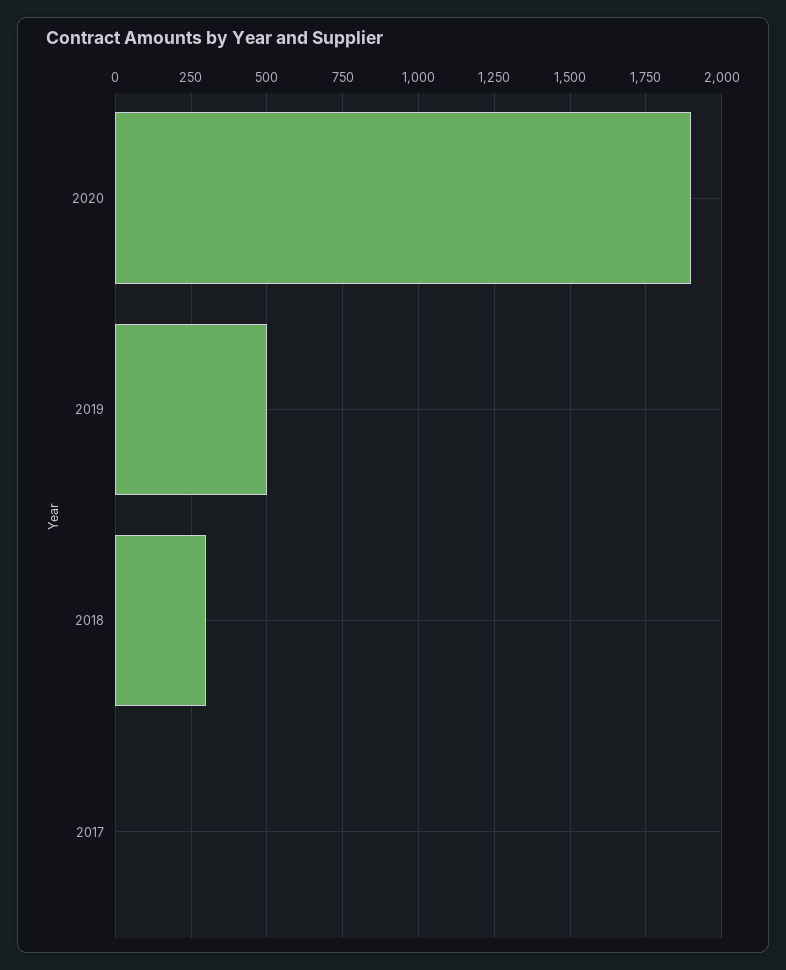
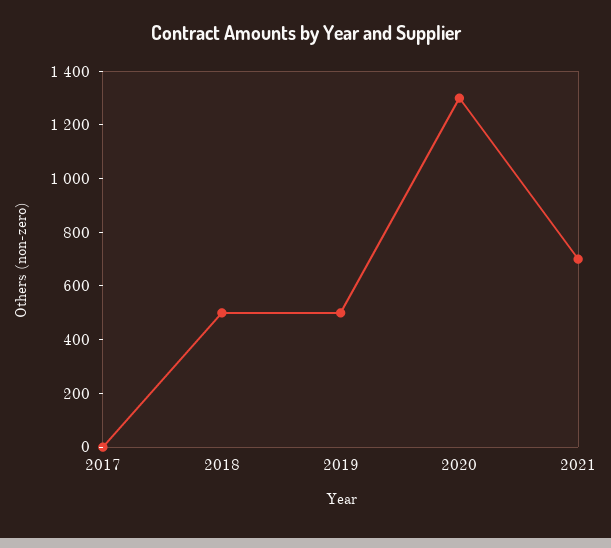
2020: 1900 -> 1300
2018: 300 -> 500
2021: none -> 700

